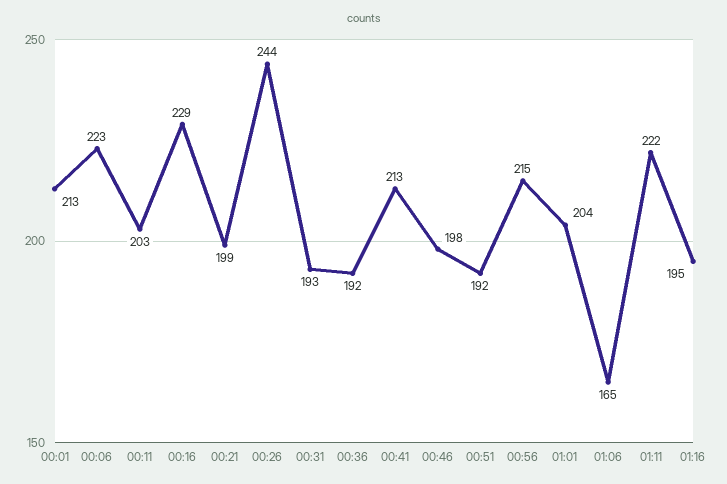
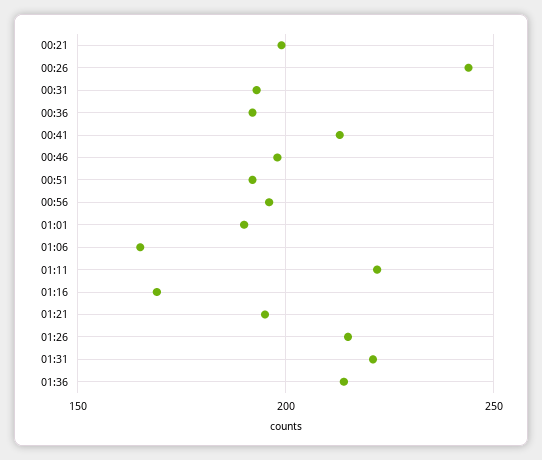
00:01: 213 -> none
00:06: 223 -> none
00:11: 203 -> none
00:16: 229 -> none
00:56: 215 -> 195
01:01: 204 -> 190
01:16: 195 -> 170
01:21: none -> 195
01:26: none -> 215
01:31: none -> 220
01:36: none -> 215

